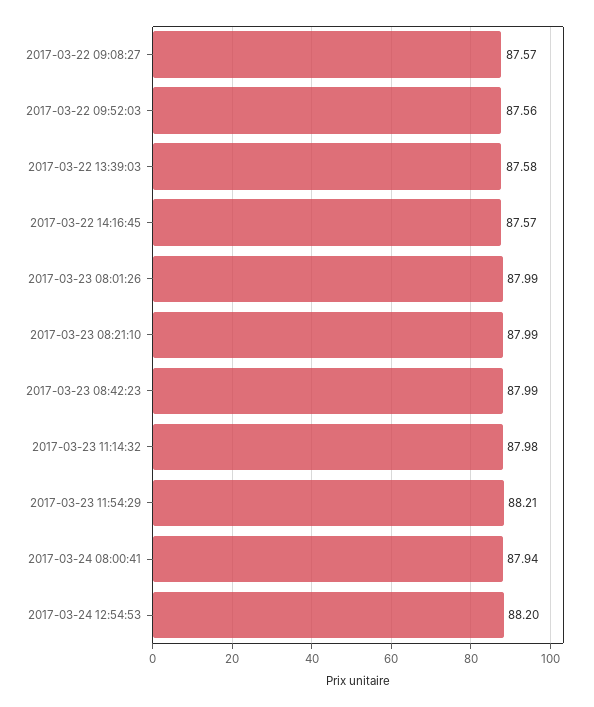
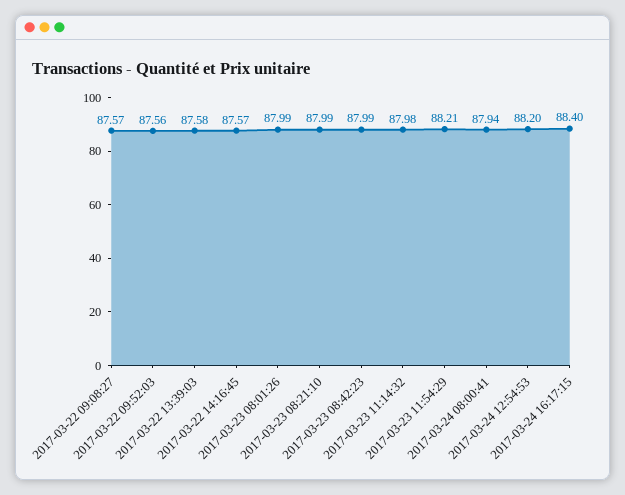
2017-03-24 16:17:15: none -> 88.4

